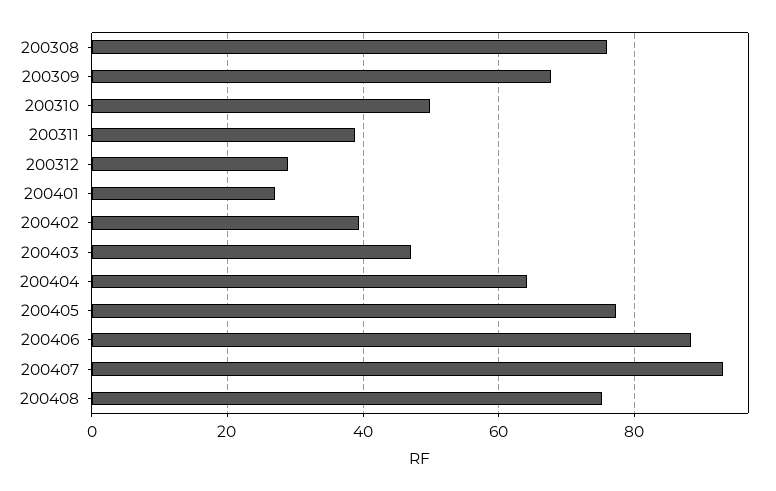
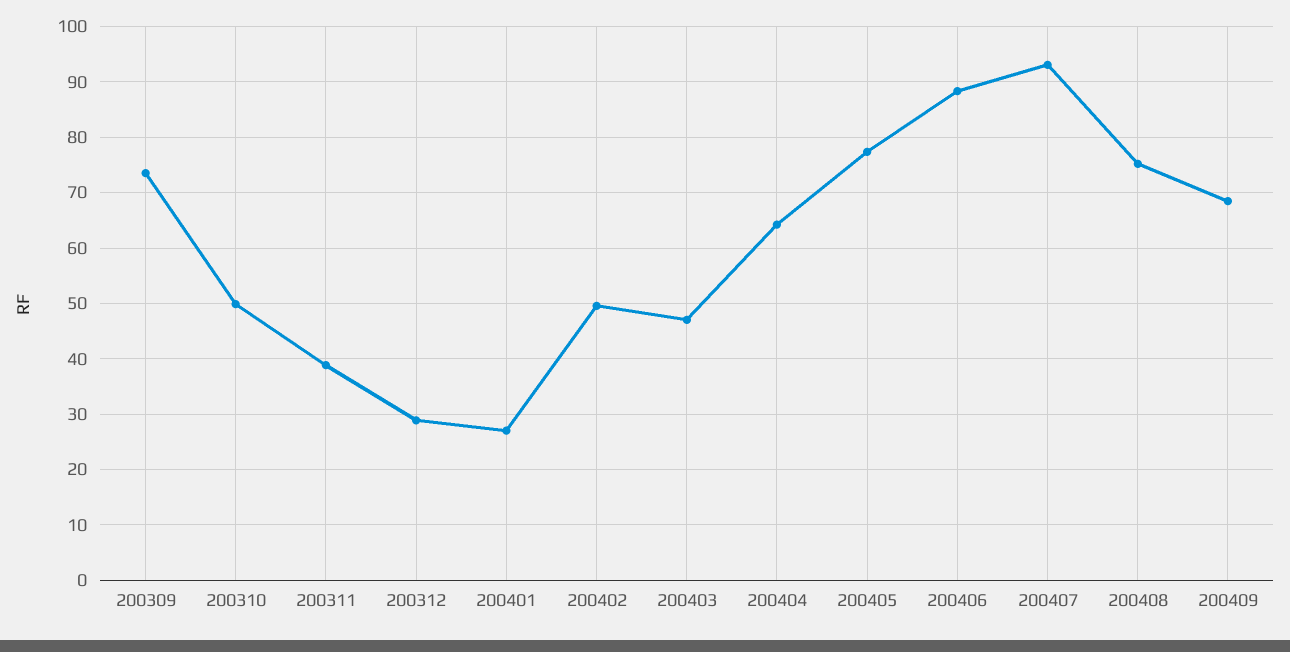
200308: 76 -> none
200309: 68 -> 74
200402: 40 -> 50
200409: none -> 68

